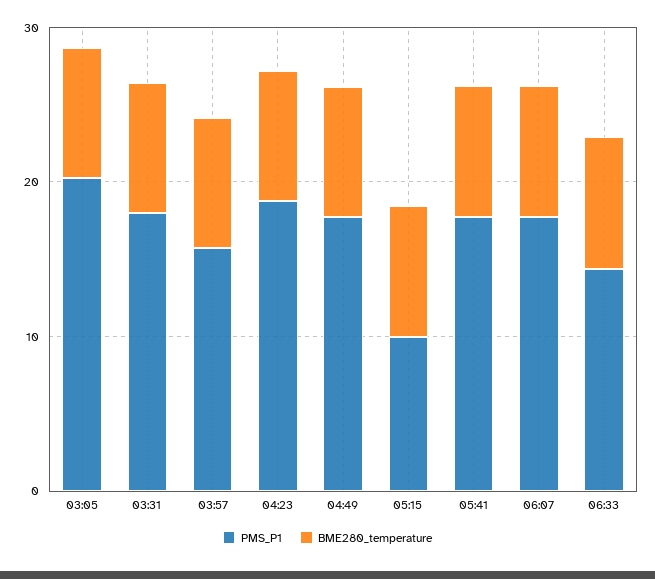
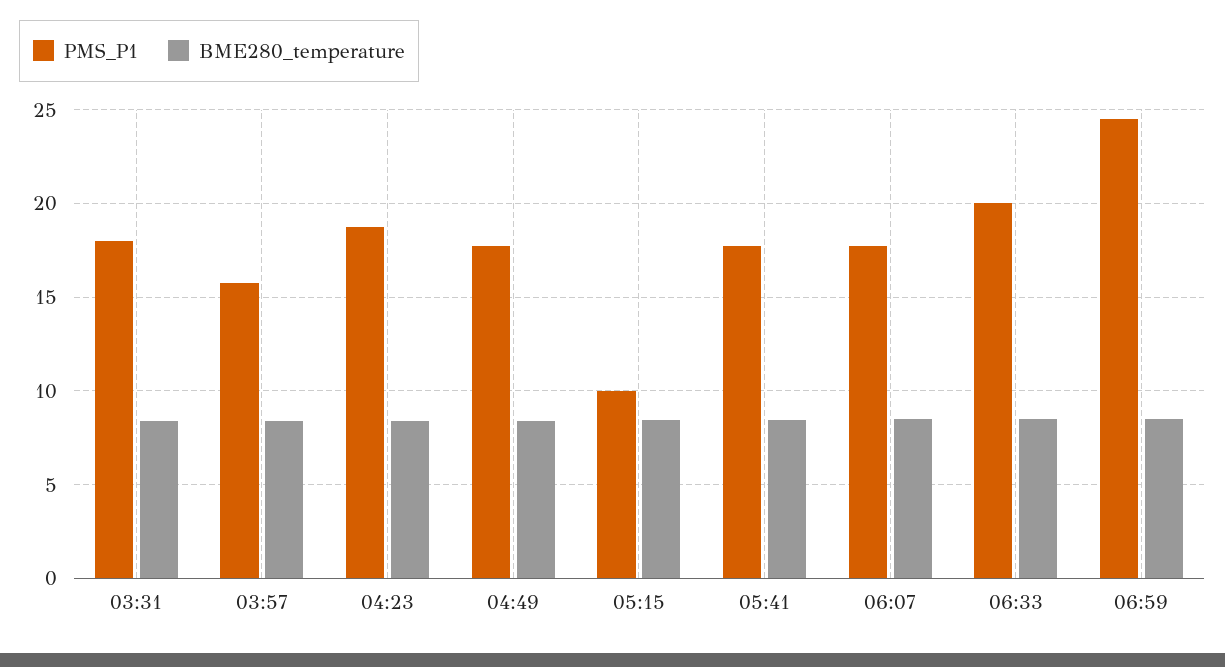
PMS_P1, 03:05: 20 -> none
BME280_temperature, 03:05: 8 -> none
PMS_P1, 06:33: 14 -> 20
PMS_P1, 06:59: none -> 24.5
BME280_temperature, 06:59: none -> 8.5

